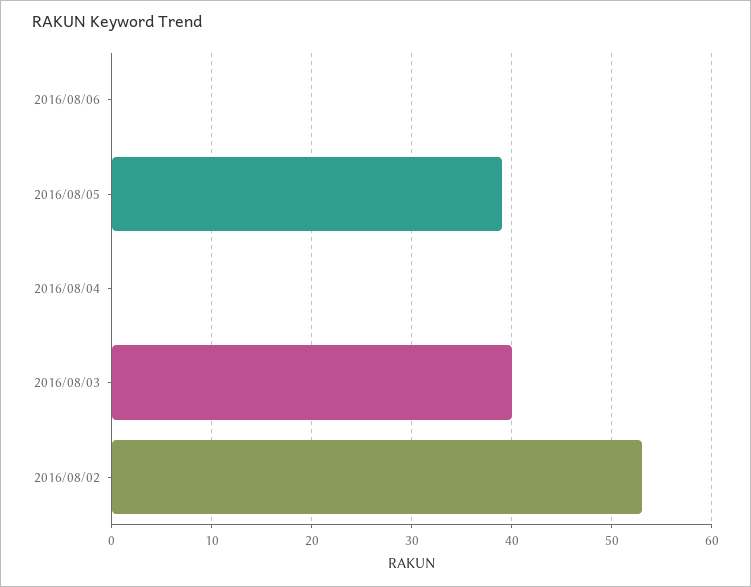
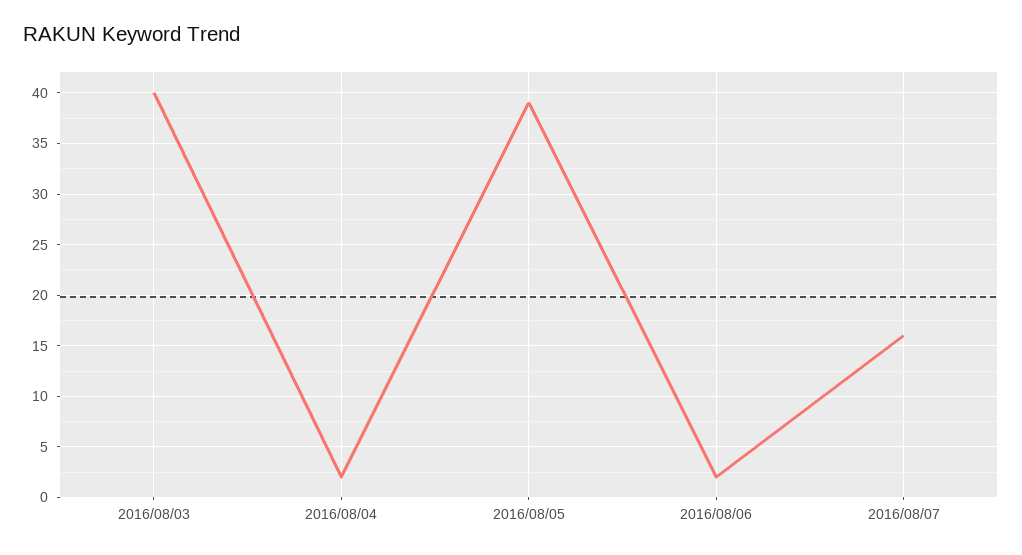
2016/08/06: 0 -> 2
2016/08/04: 0 -> 2
2016/08/02: 53 -> none
2016/08/07: none -> 16

